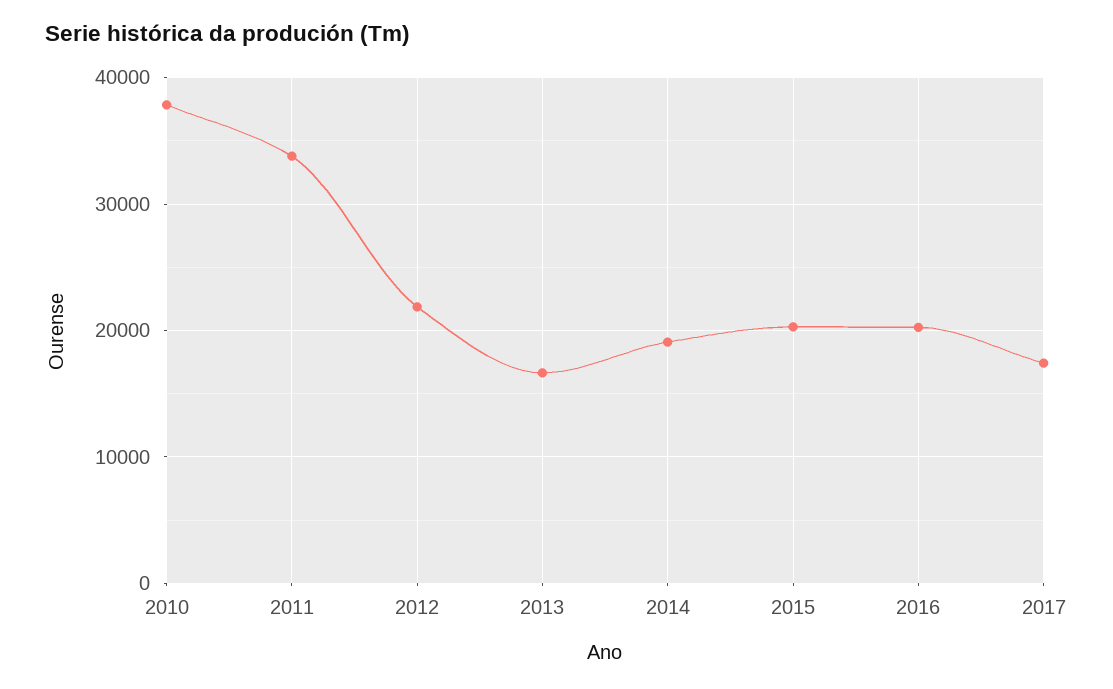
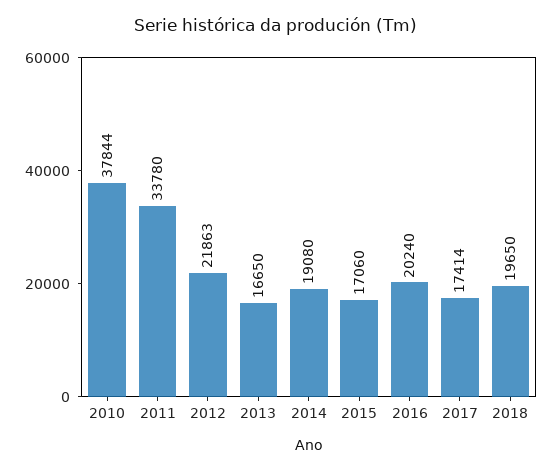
2015: 20000 -> 17060
2018: none -> 19650

